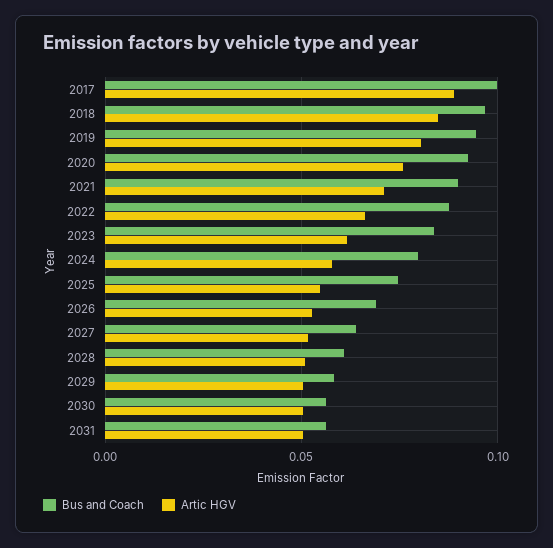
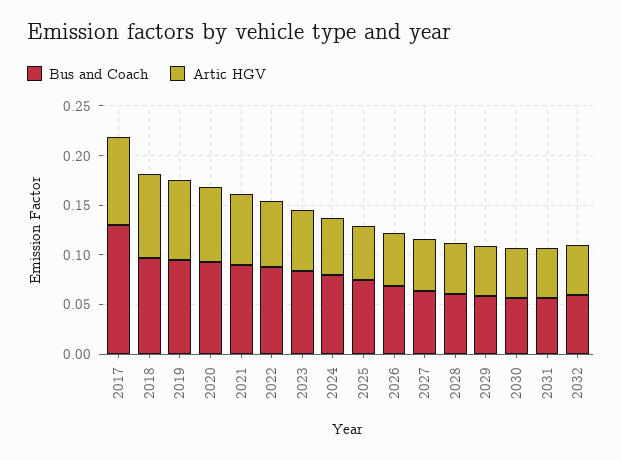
Bus and Coach, 2017: 0.1 -> 0.13
Bus and Coach, 2032: none -> 0.06
Artic HGV, 2032: none -> 0.05

